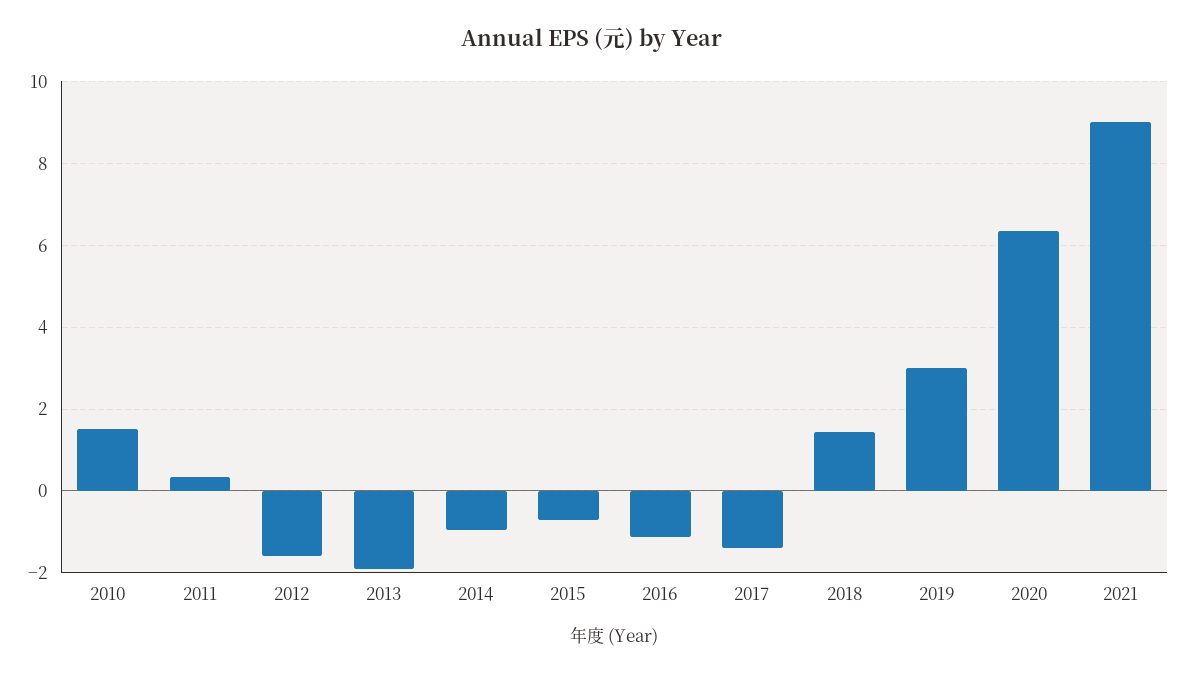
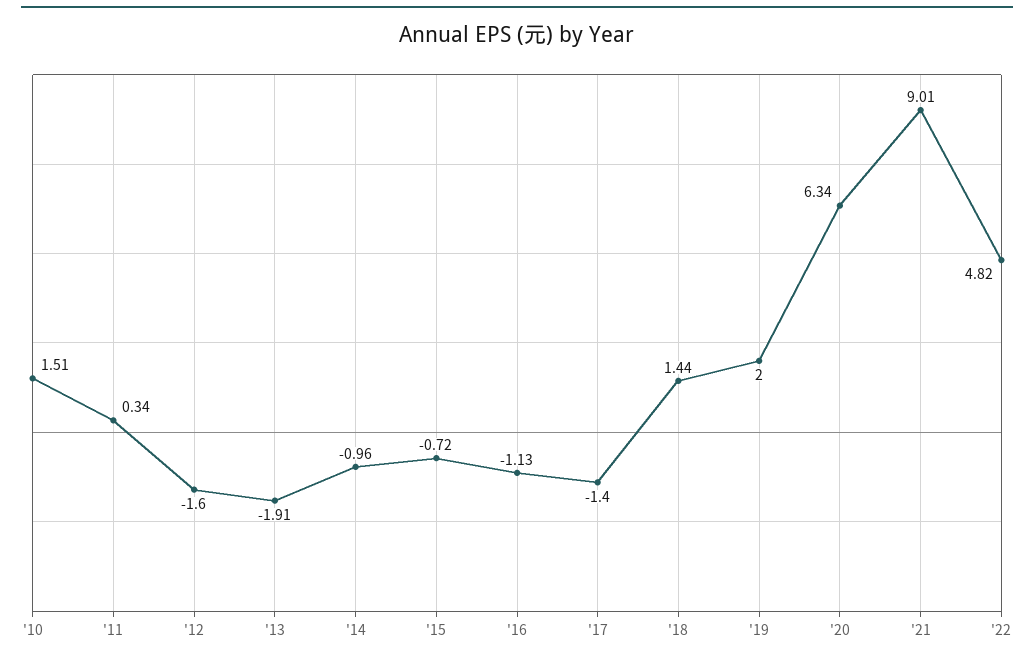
2019: 3 -> 2
'22: none -> 4.82

